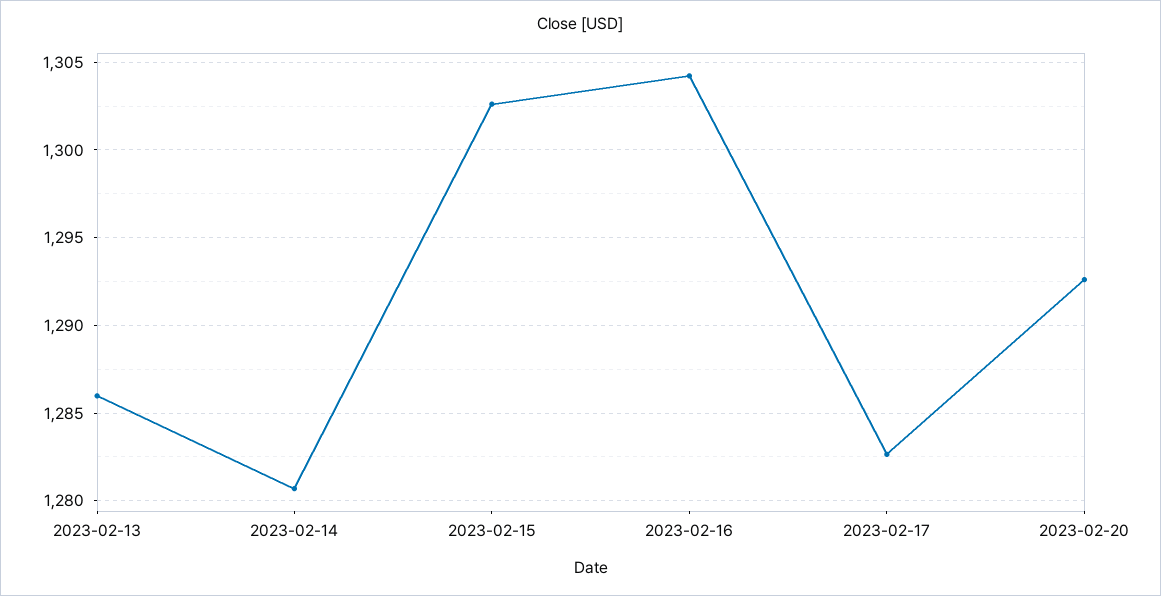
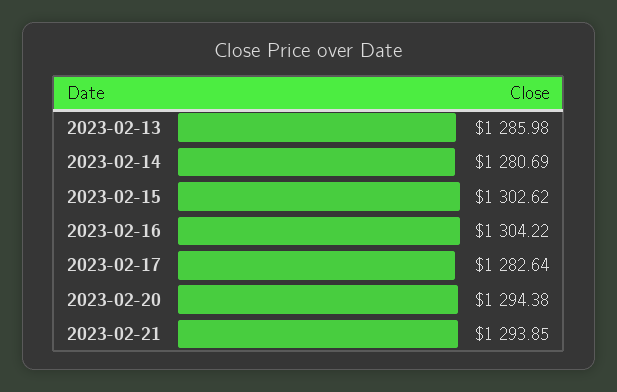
2023-02-20: 1292.5 -> 1294.38
2023-02-21: none -> 1293.85

